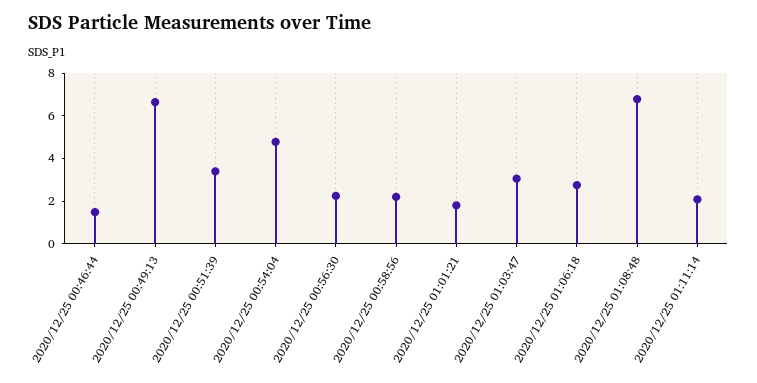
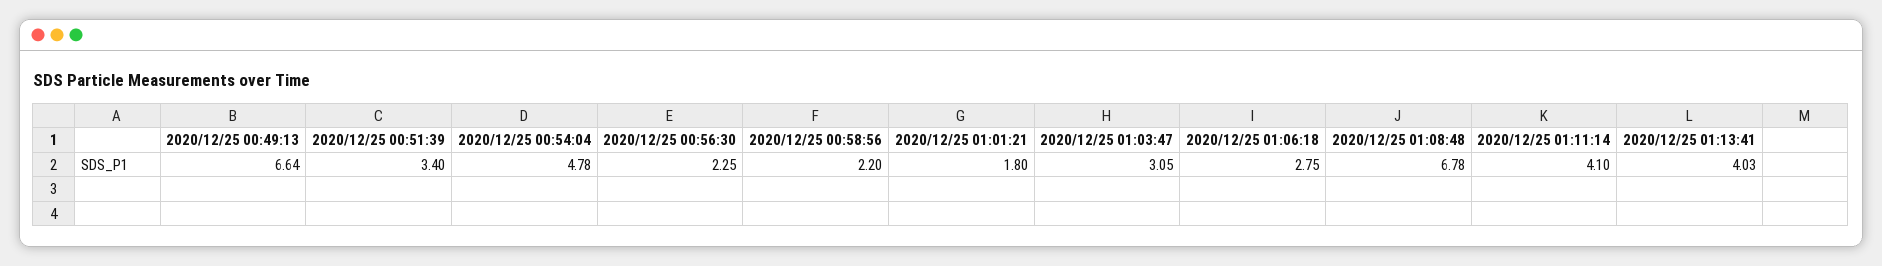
2020/12/25 00:46:44: 1.5 -> none
2020/12/25 01:11:14: 2 -> 4.1
2020/12/25 01:13:41: none -> 4.03

